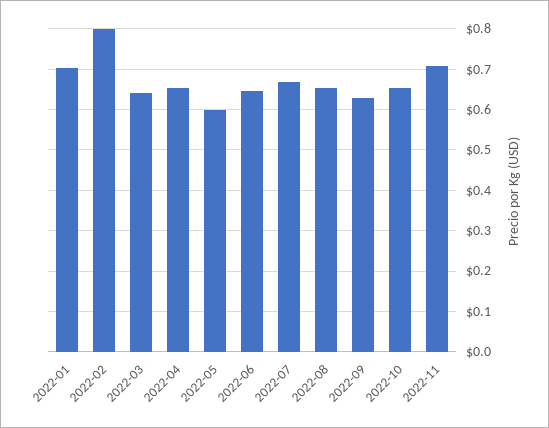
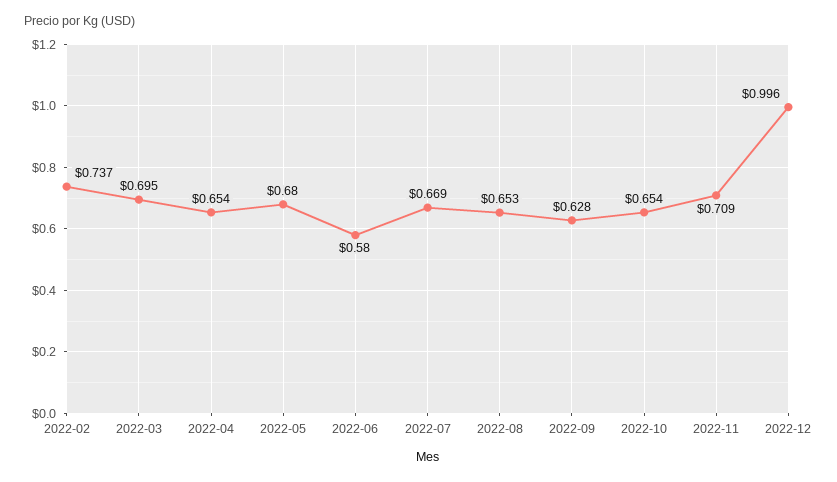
2022-01: 0.7 -> none
2022-02: 0.8 -> 0.737
2022-03: 0.64 -> 0.695
2022-05: 0.6 -> 0.68
2022-06: 0.64 -> 0.58
2022-12: none -> 0.996

